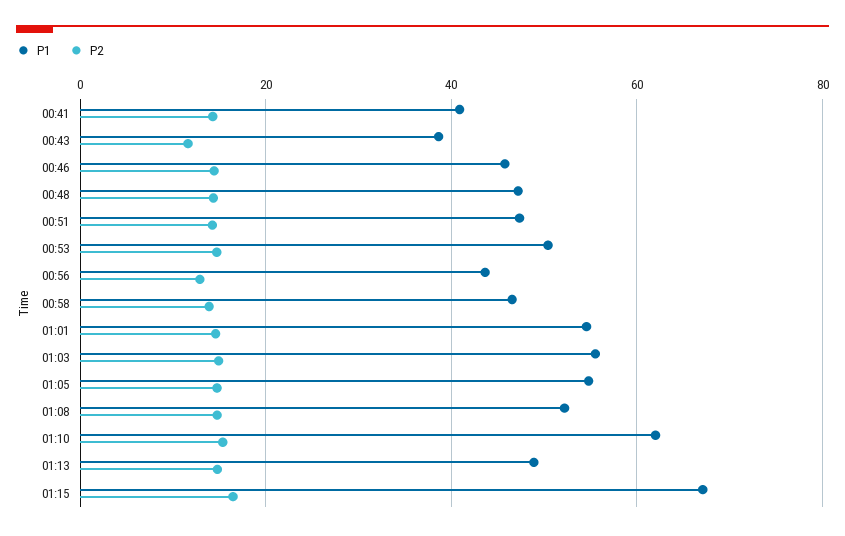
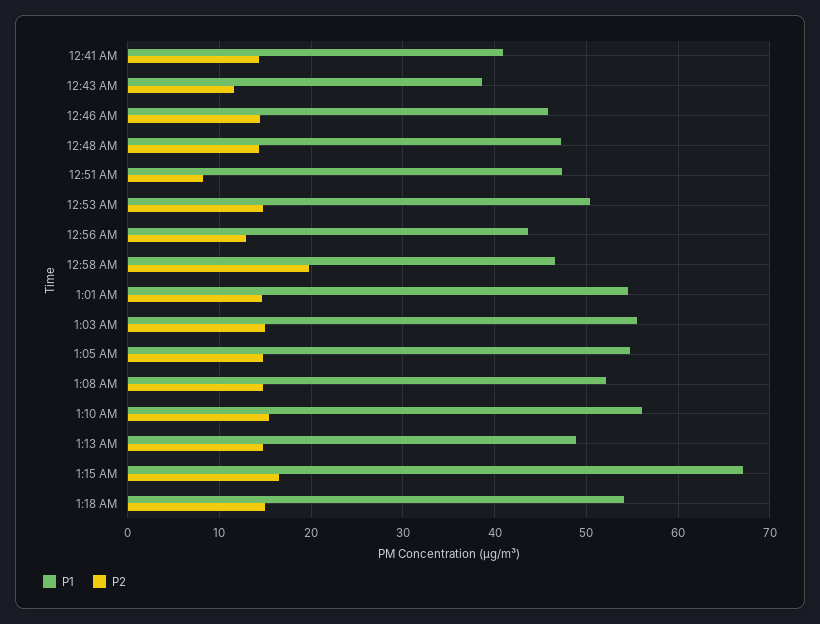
P2, 00:51: 14 -> 8
P2, 00:58: 14 -> 20
P1, 01:10: 62 -> 56
P1, 1:18 AM: none -> 54
P2, 1:18 AM: none -> 15

